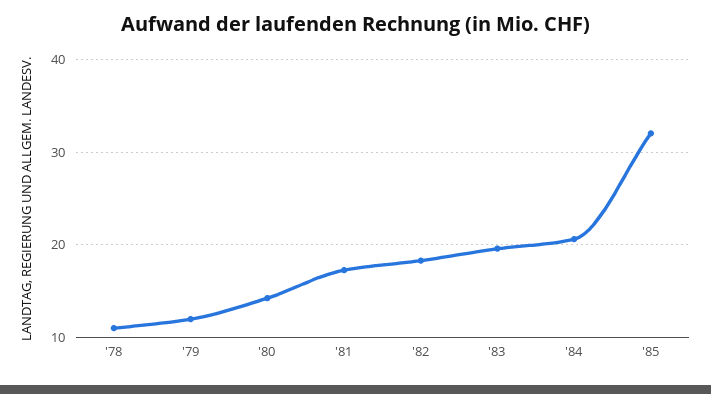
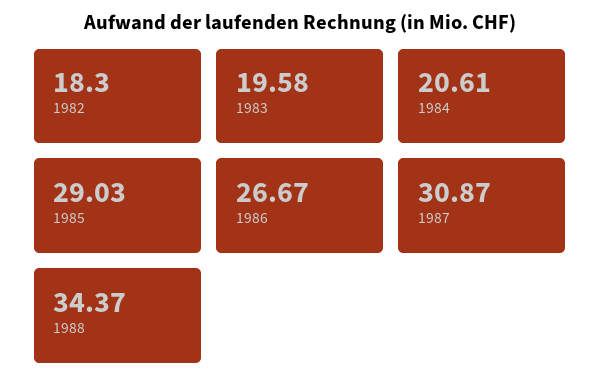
'78: 11 -> none
'79: 12 -> none
'80: 14 -> none
'81: 17 -> none
'85: 32 -> 29.03
1986: none -> 26.67
1987: none -> 30.87
1988: none -> 34.37

